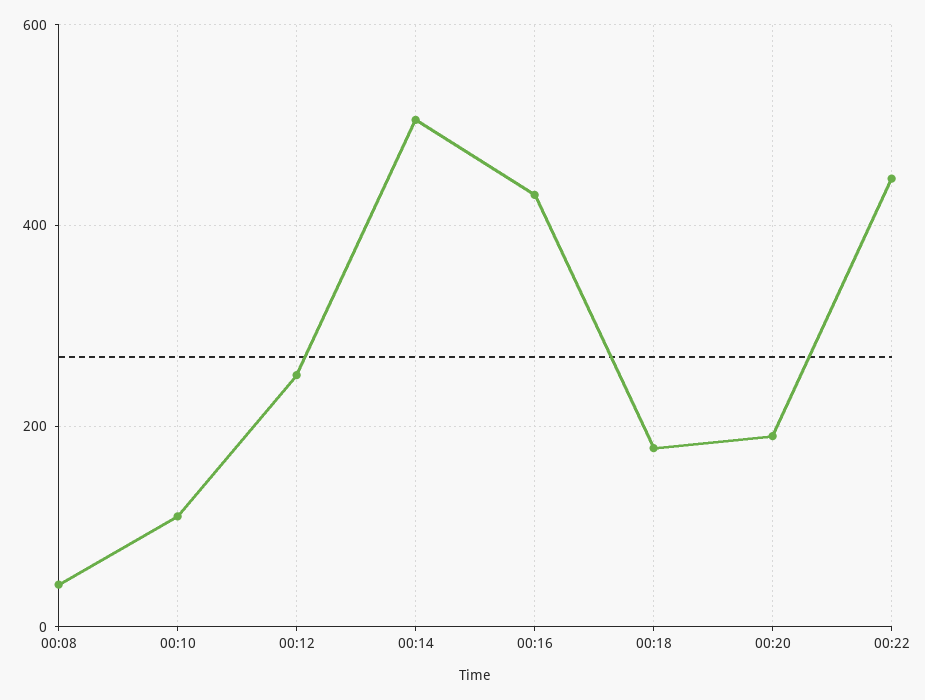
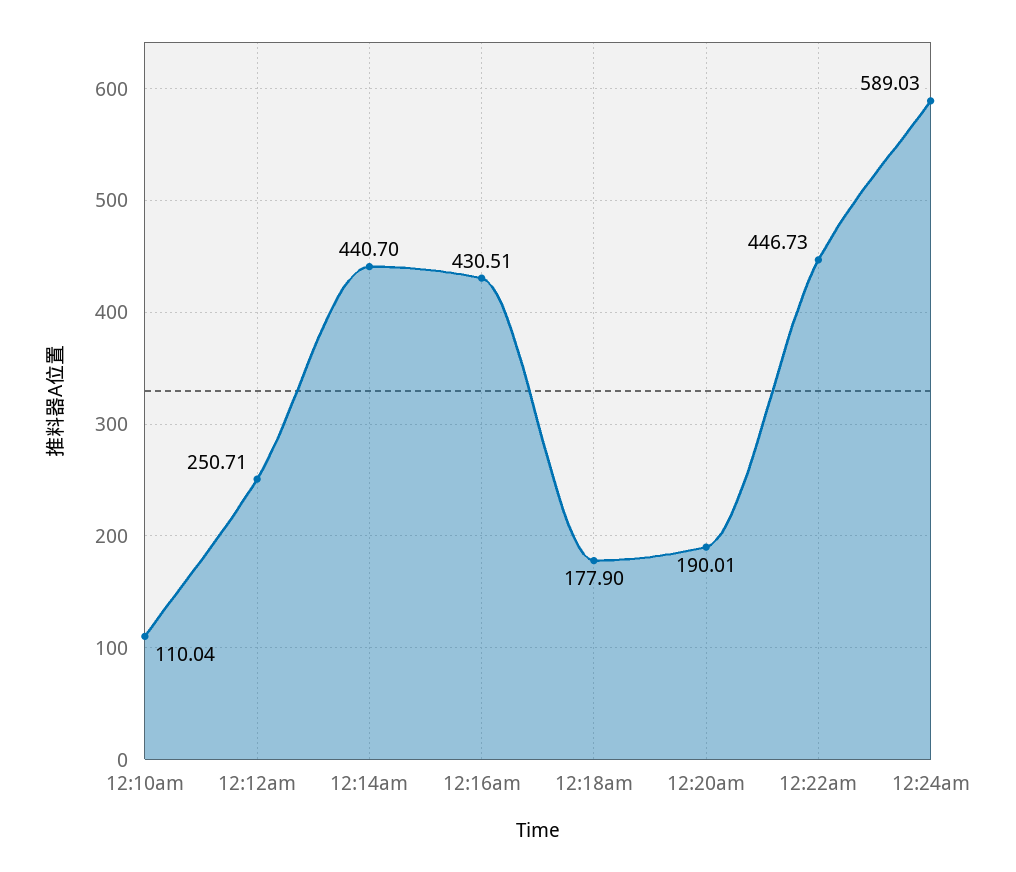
00:08: 40 -> none
00:14: 500 -> 440.7
12:24am: none -> 589.03

